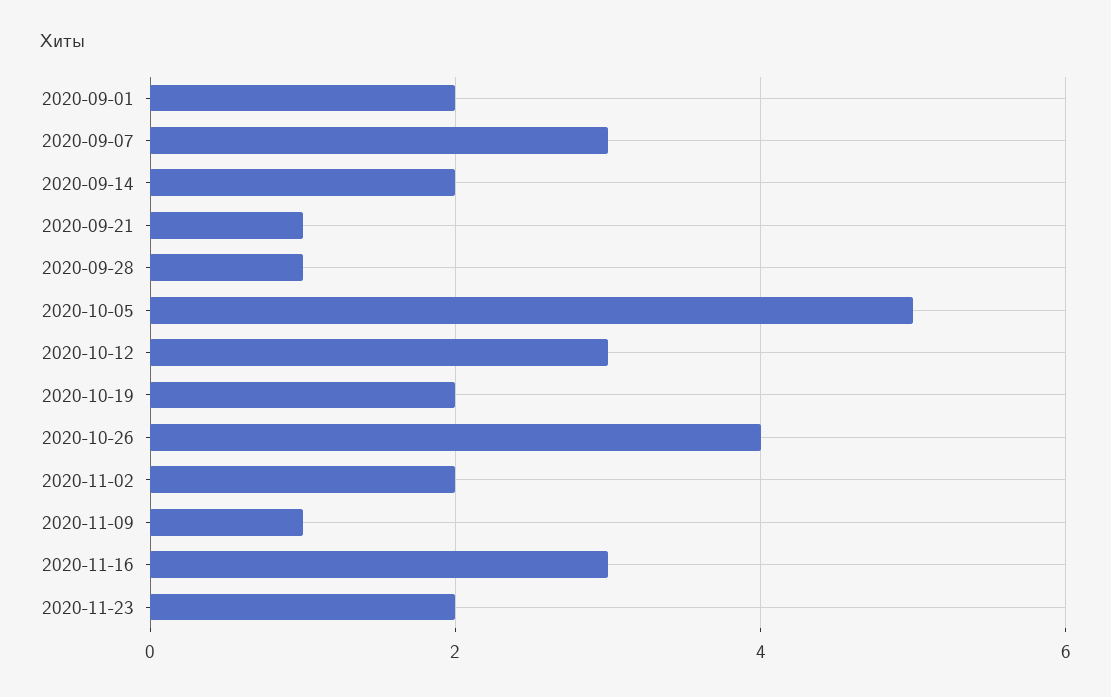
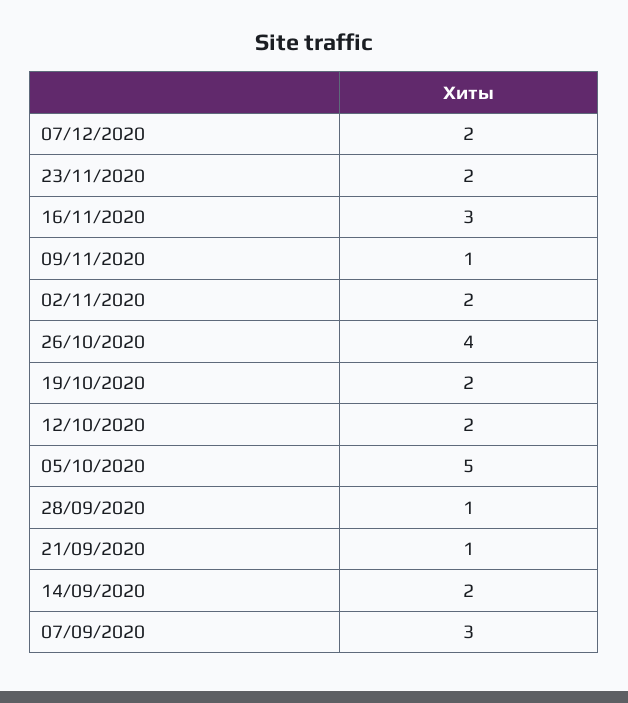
2020-09-01: 2 -> none
2020-10-12: 3 -> 2
07/12/2020: none -> 2

